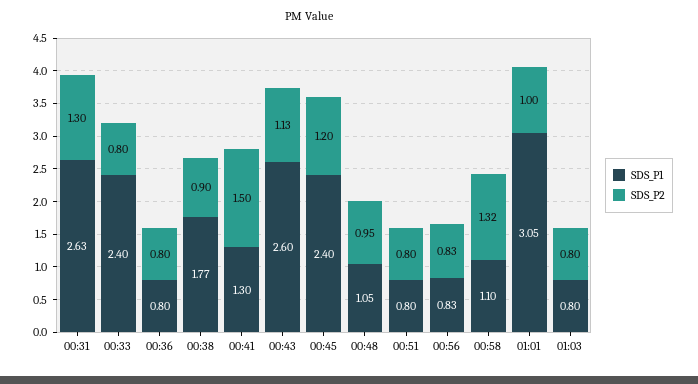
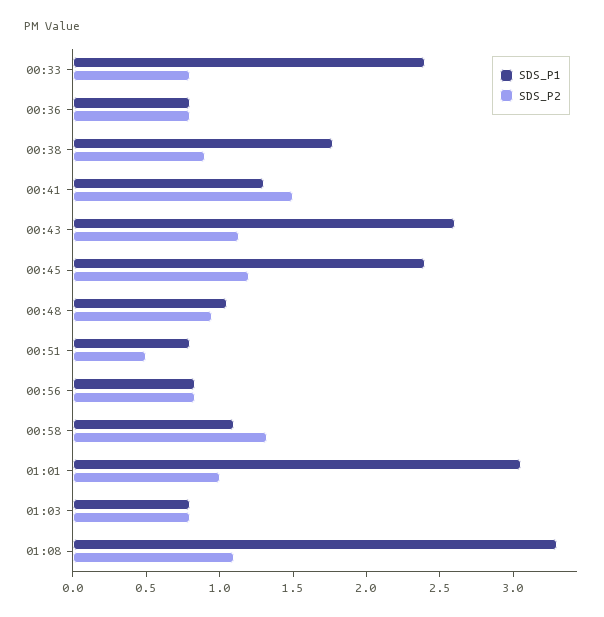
SDS_P1, 00:31: 2.63 -> none
SDS_P2, 00:31: 1.3 -> none
SDS_P2, 00:51: 0.8 -> 0.5
SDS_P1, 01:08: none -> 3.3
SDS_P2, 01:08: none -> 1.1

